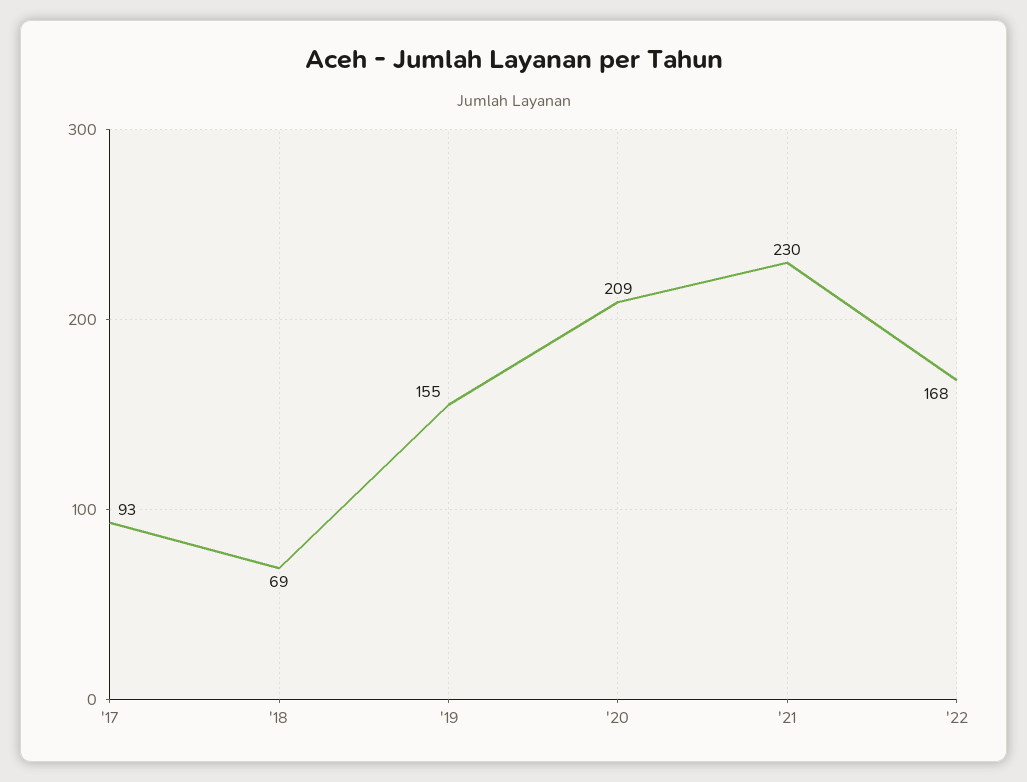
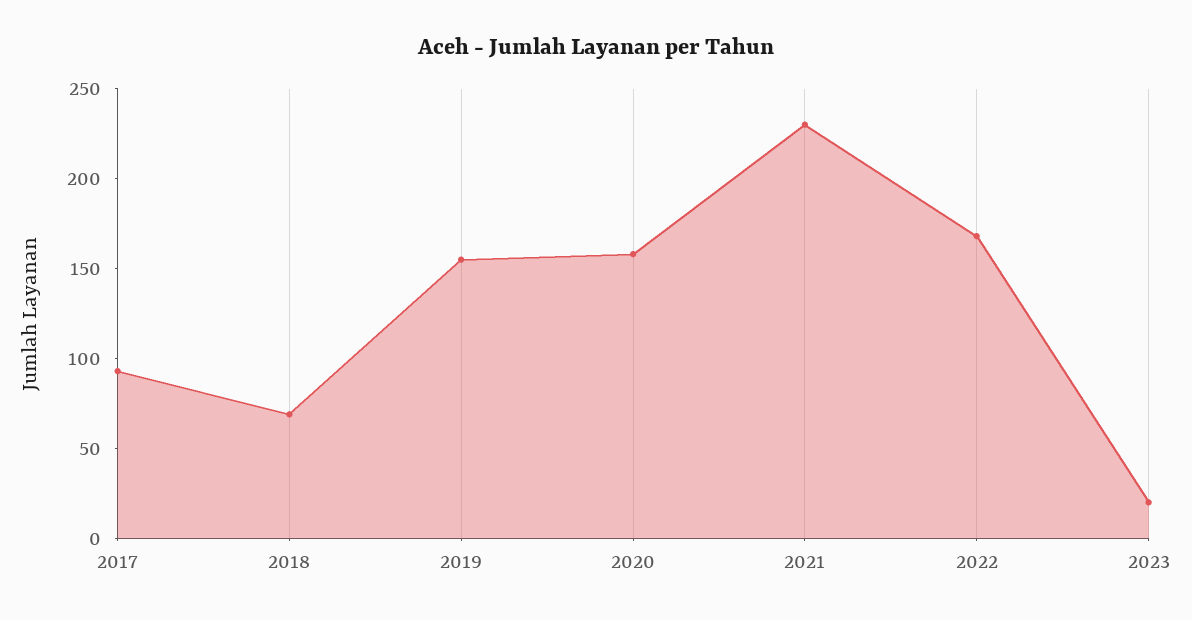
'20: 209 -> 160
2023: none -> 20

